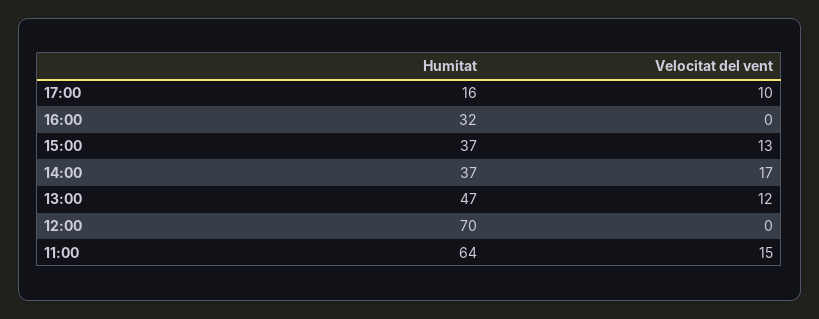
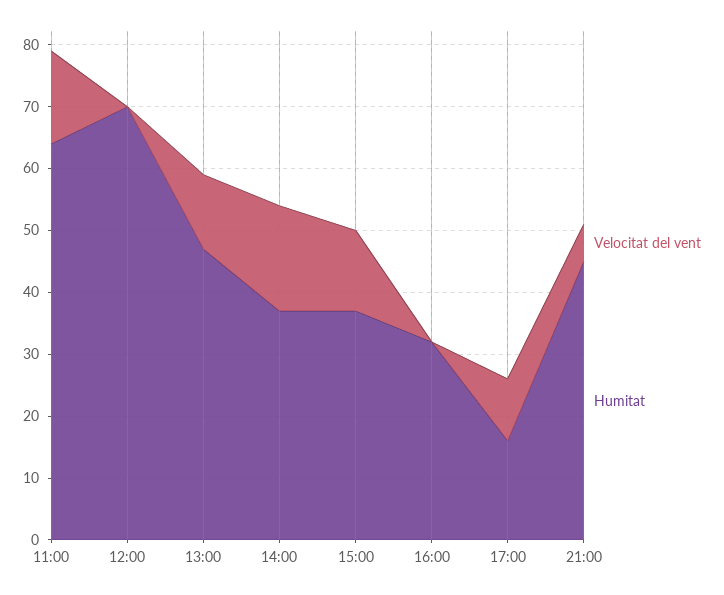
Velocitat del vent, 21:00: none -> 5
Humitat, 21:00: none -> 45

